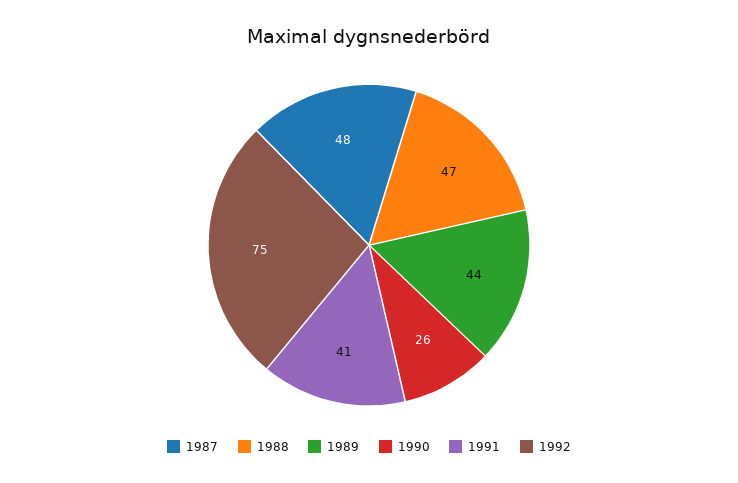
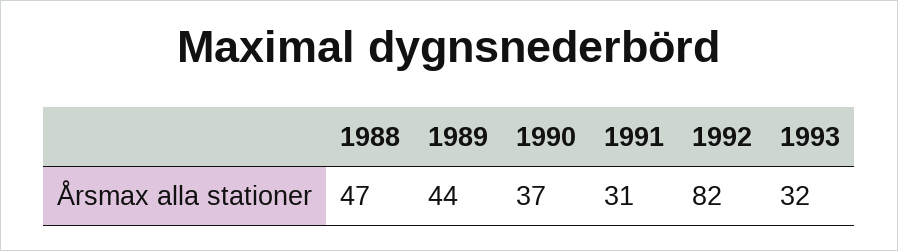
1987: 48 -> none
1990: 26 -> 37
1991: 41 -> 31
1992: 75 -> 82
1993: none -> 32

